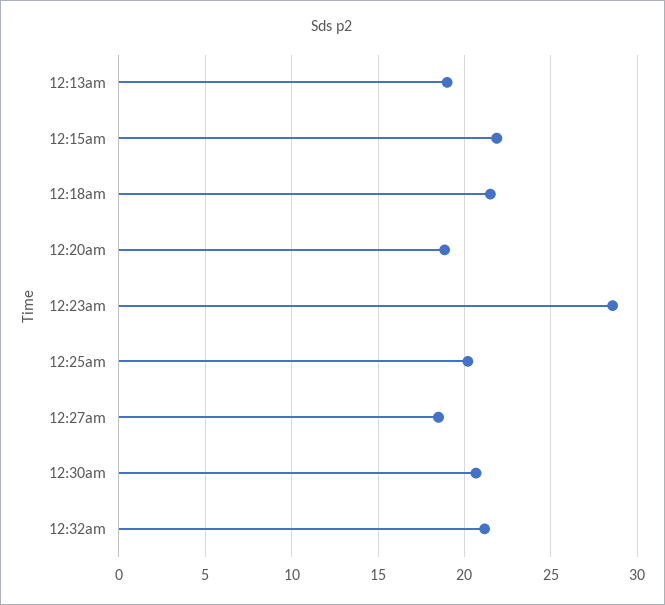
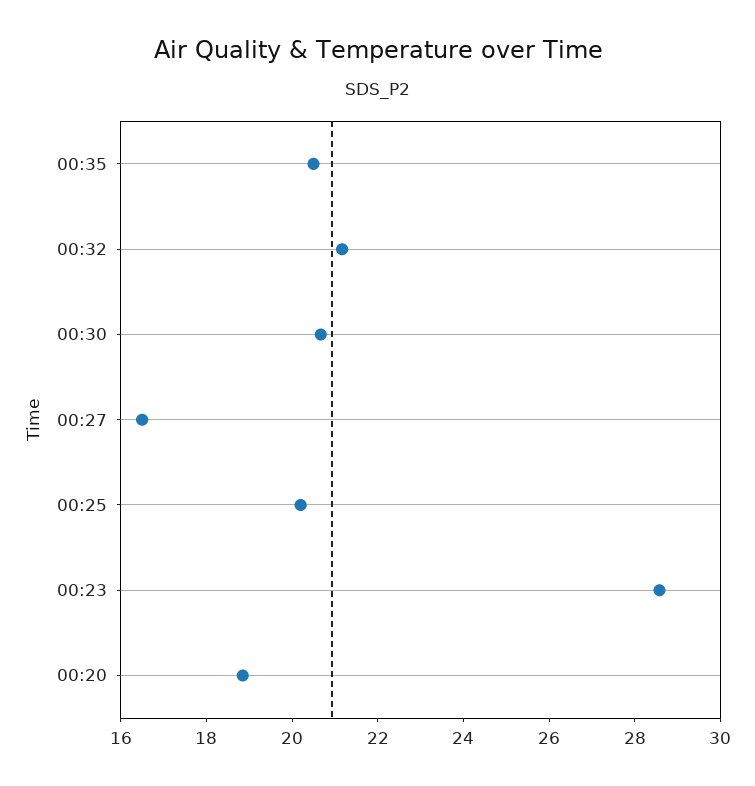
12:13am: 19 -> none
12:15am: 22 -> none
12:18am: 21.5 -> none
12:27am: 18.5 -> 16.5
00:35: none -> 20.5

